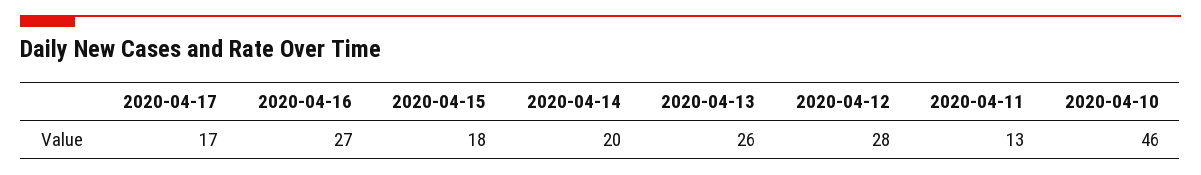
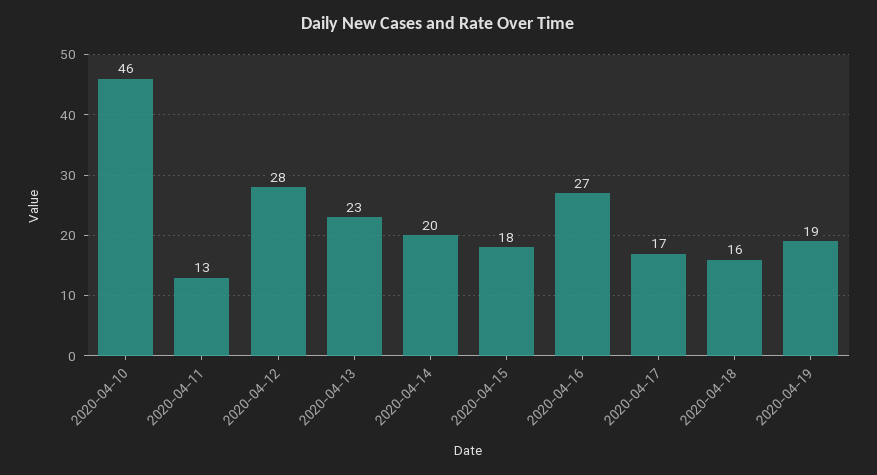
2020-04-13: 26 -> 23
2020-04-18: none -> 16
2020-04-19: none -> 19

